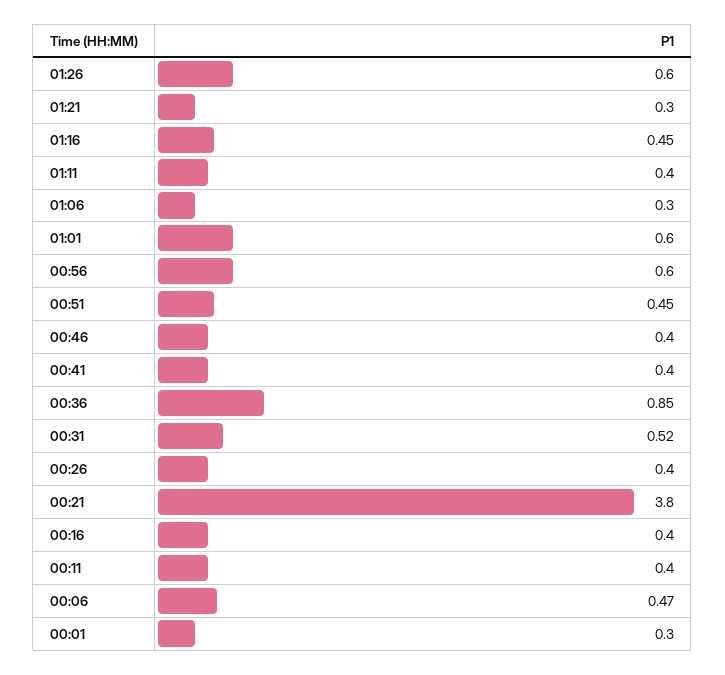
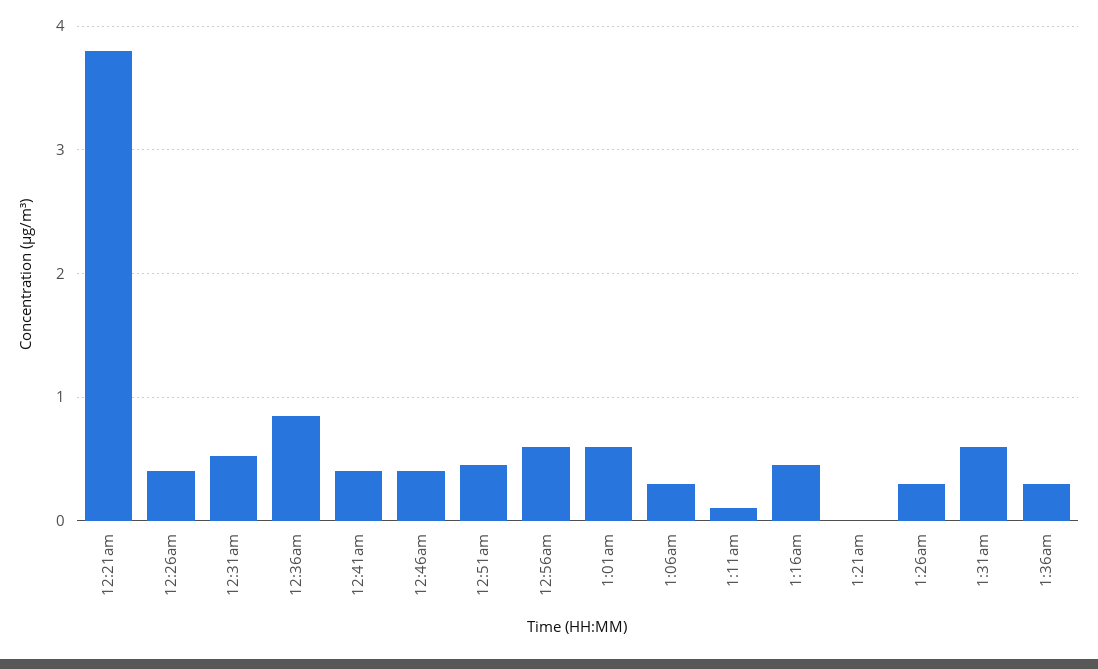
01:26: 0.6 -> 0.3
01:21: 0.3 -> 0
01:11: 0.4 -> 0.1
00:16: 0.4 -> none
00:11: 0.4 -> none
00:06: 0.47 -> none
00:01: 0.3 -> none
1:31am: none -> 0.6
1:36am: none -> 0.3

